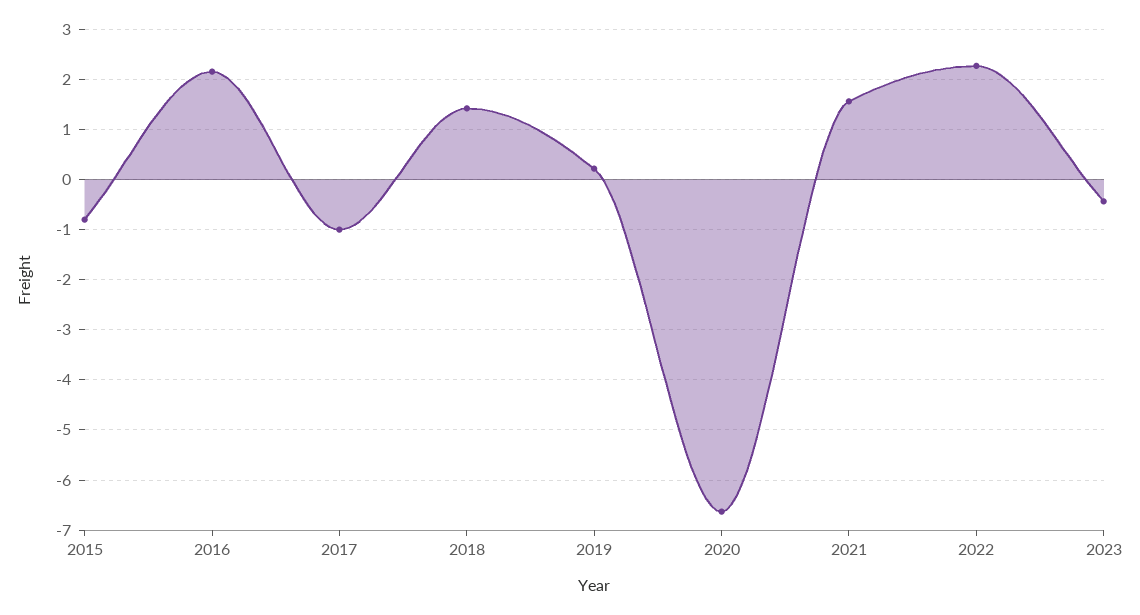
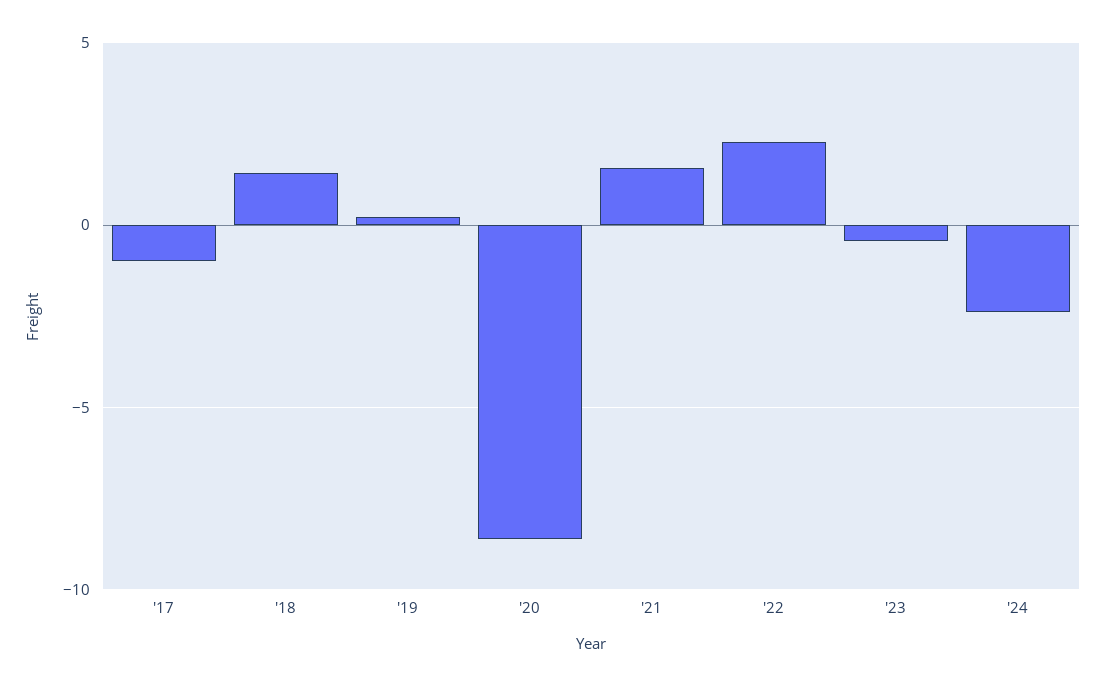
2015: -0.8 -> none
2016: 2.2 -> none
2020: -6.6 -> -8.5
'24: none -> -2.5

